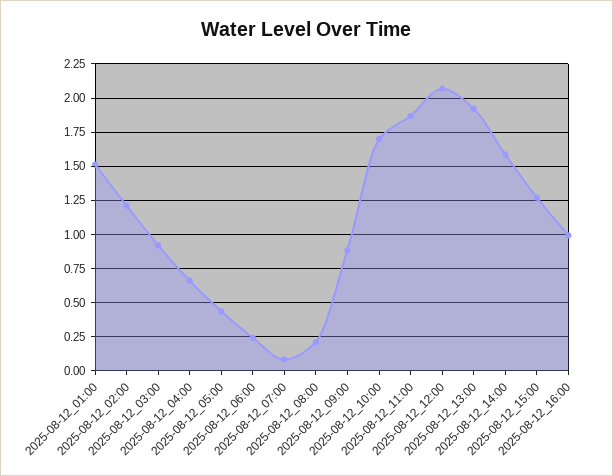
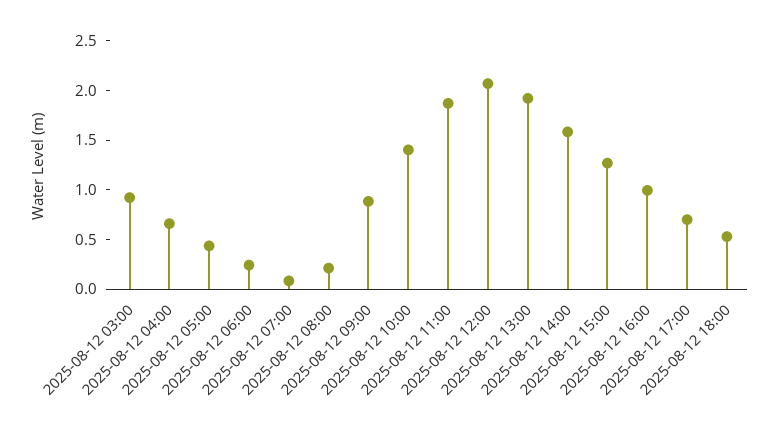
2025-08-12_01:00: 1.5 -> none
2025-08-12_02:00: 1.2 -> none
2025-08-12_10:00: 1.7 -> 1.4
2025-08-12 17:00: none -> 0.7
2025-08-12 18:00: none -> 0.5

